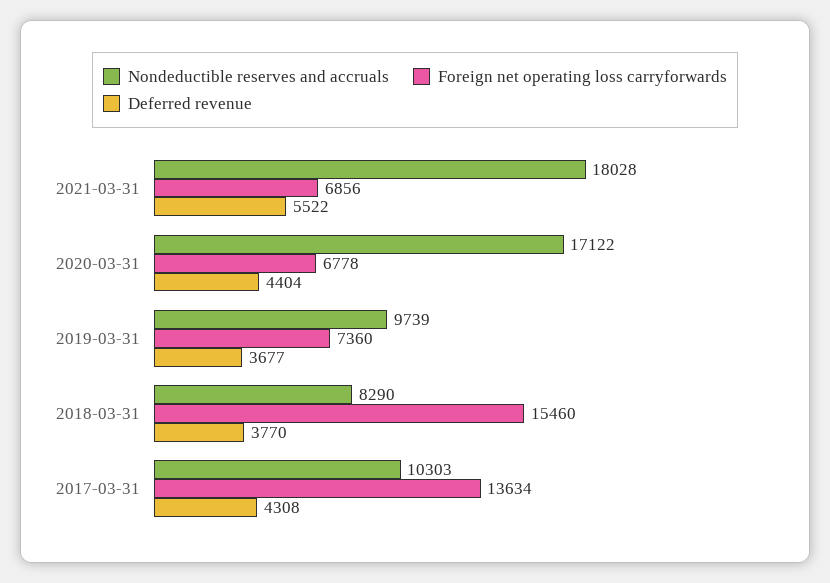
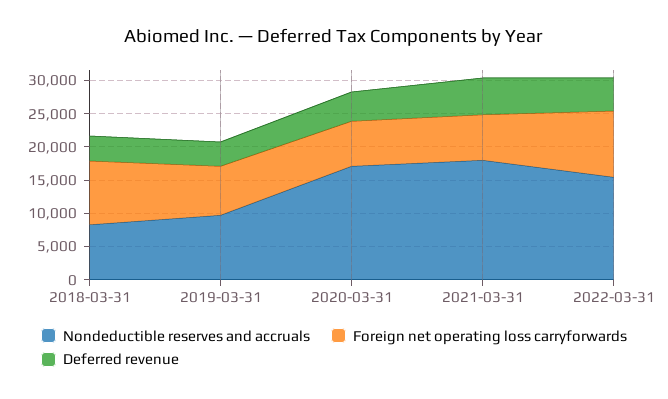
Foreign net operating loss carryforwards, 2018-03-31: 15460 -> 10000
Nondeductible reserves and accruals, 2017-03-31: 10303 -> none
Foreign net operating loss carryforwards, 2017-03-31: 13634 -> none
Deferred revenue, 2017-03-31: 4308 -> none
Nondeductible reserves and accruals, 2022-03-31: none -> 15000
Foreign net operating loss carryforwards, 2022-03-31: none -> 10000
Deferred revenue, 2022-03-31: none -> 5000

